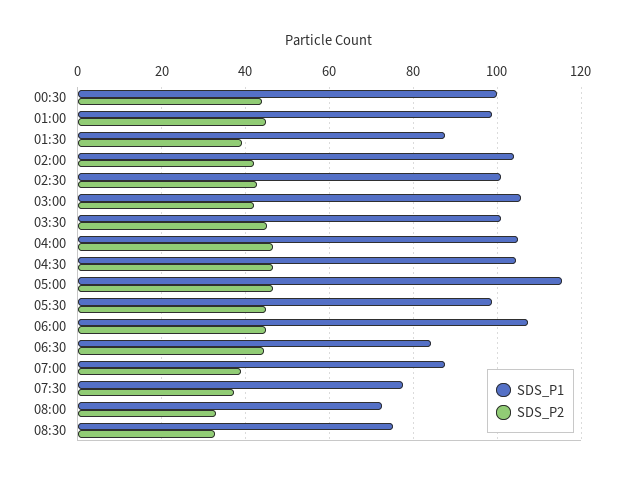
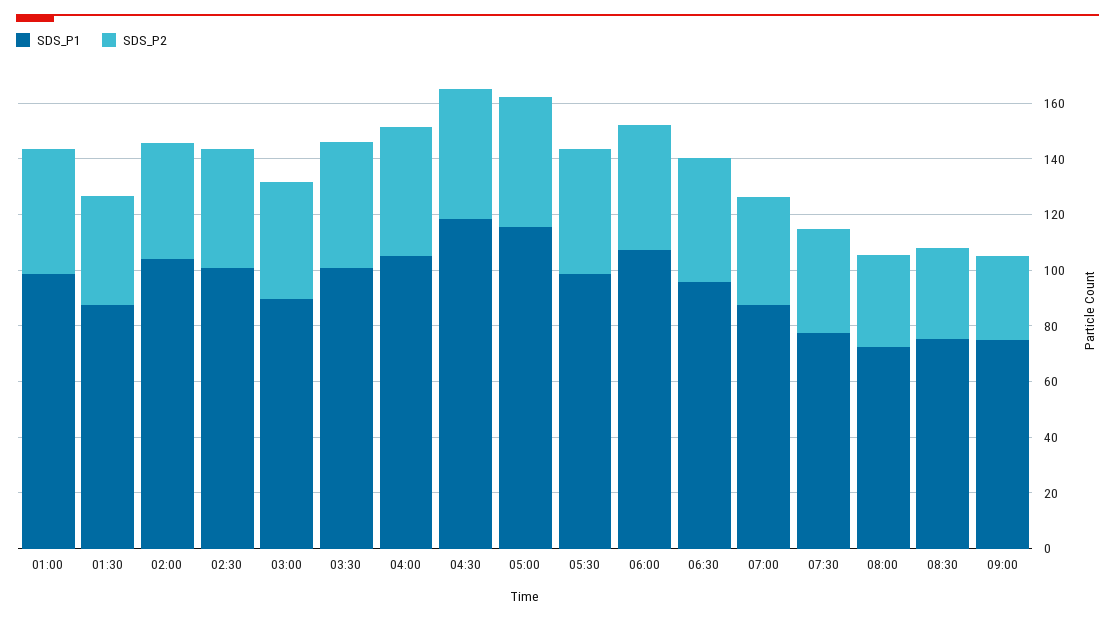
SDS_P1, 00:30: 100 -> none
SDS_P2, 00:30: 44 -> none
SDS_P1, 03:00: 106 -> 90
SDS_P1, 04:30: 104 -> 120
SDS_P1, 06:30: 84 -> 95
SDS_P1, 09:00: none -> 75
SDS_P2, 09:00: none -> 30

